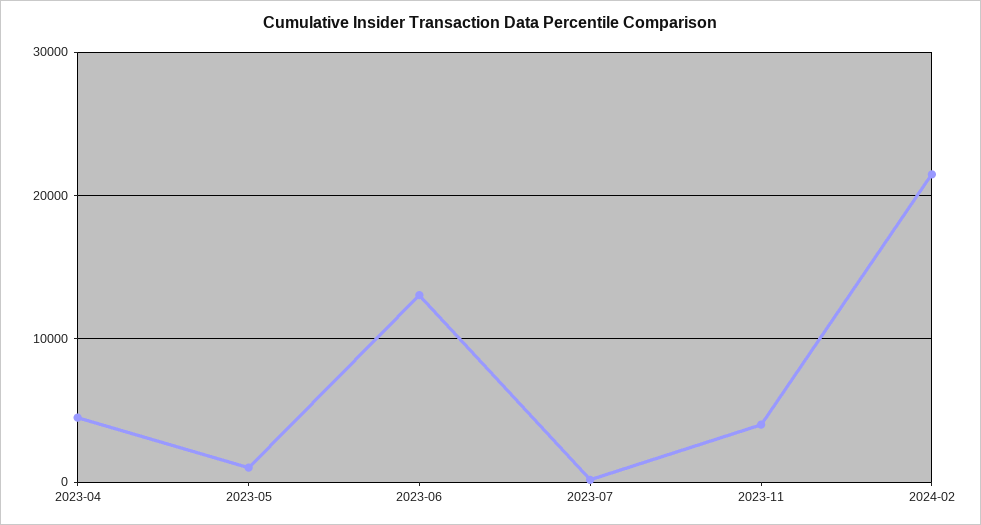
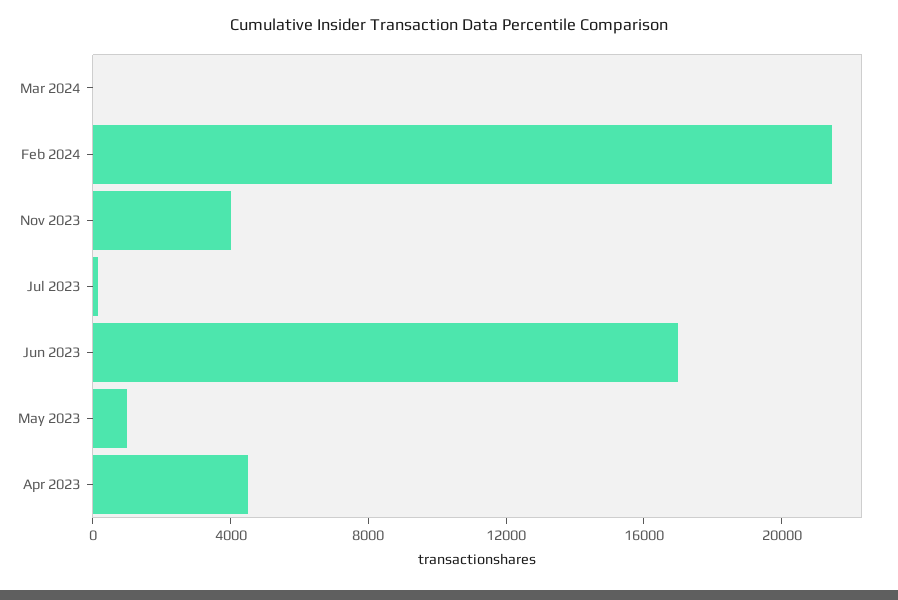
2023-06: 13000 -> 17000
Mar 2024: none -> 0

